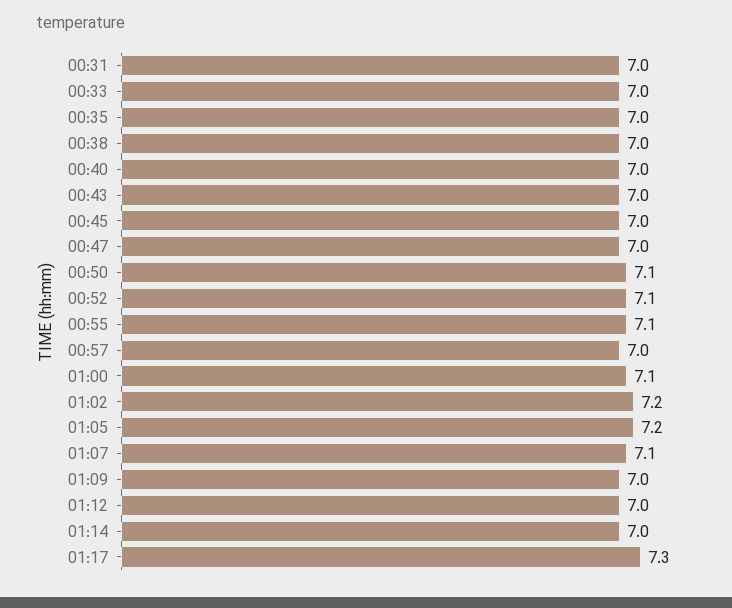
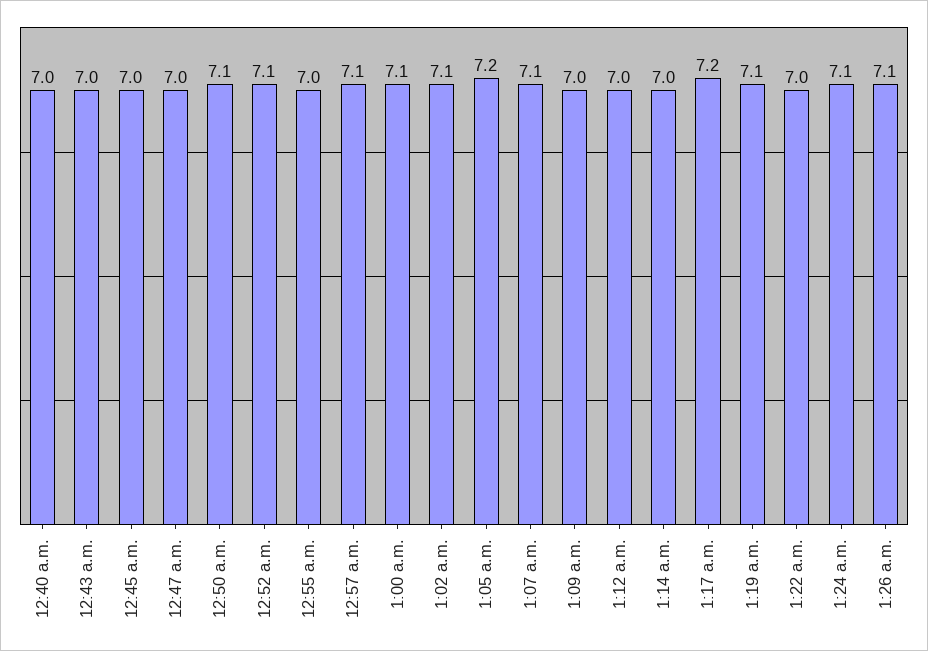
00:31: 7 -> none
00:33: 7 -> none
00:35: 7 -> none
00:38: 7 -> none
00:55: 7.1 -> 7
00:57: 7 -> 7.1
01:02: 7.2 -> 7.1
01:17: 7.3 -> 7.2
1:19 a.m.: none -> 7.1
1:22 a.m.: none -> 7
1:24 a.m.: none -> 7.1
1:26 a.m.: none -> 7.1

